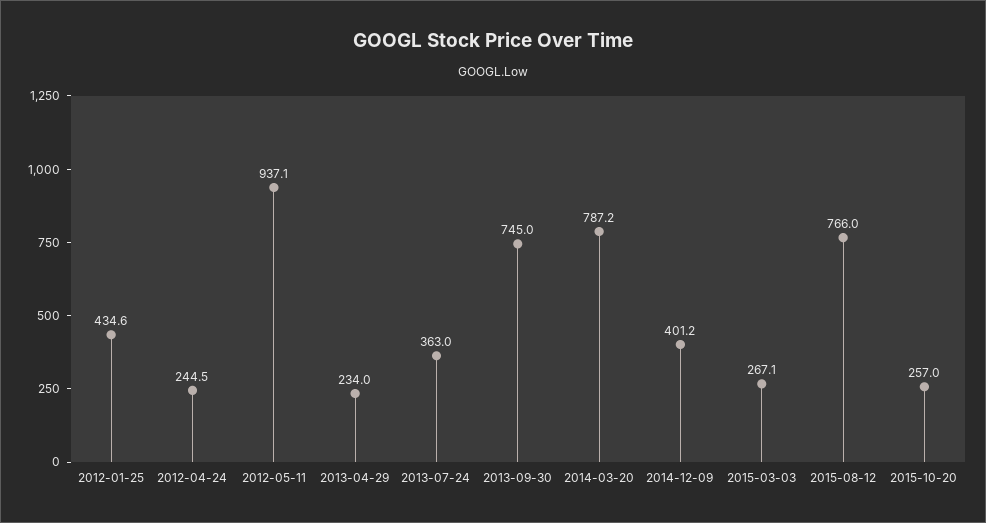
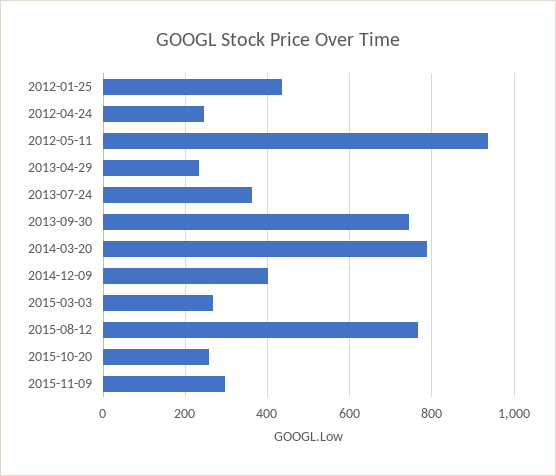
2015-11-09: none -> 300

